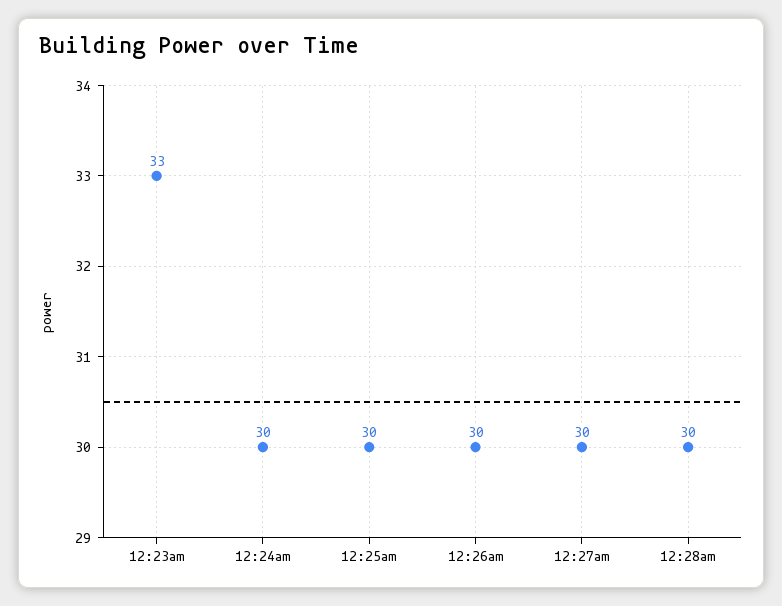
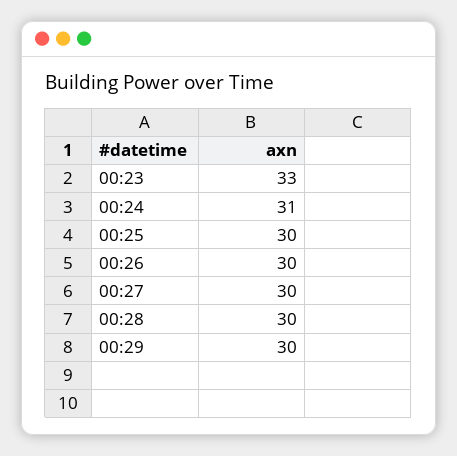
12:24am: 30 -> 31
00:29: none -> 30

